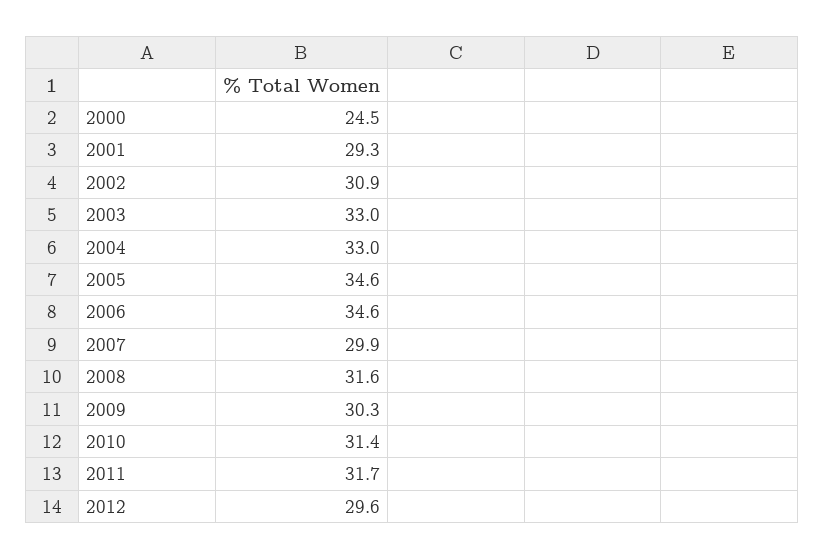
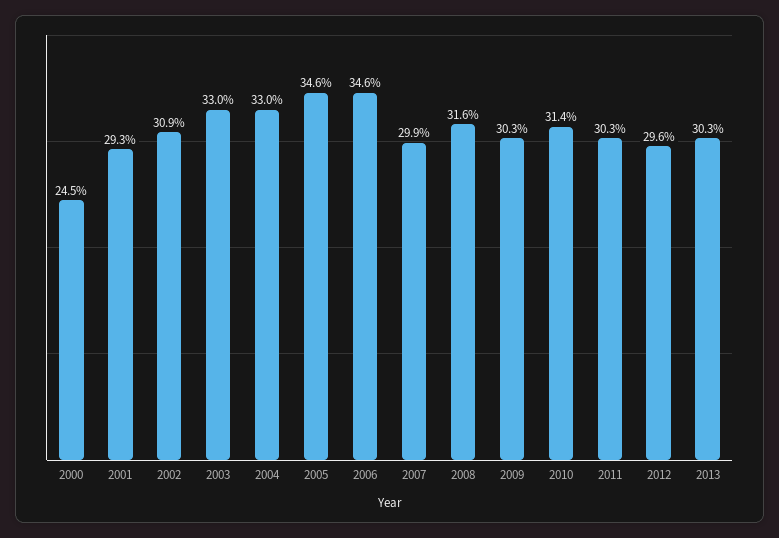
2011: 31.7 -> 30.3
2013: none -> 30.3

